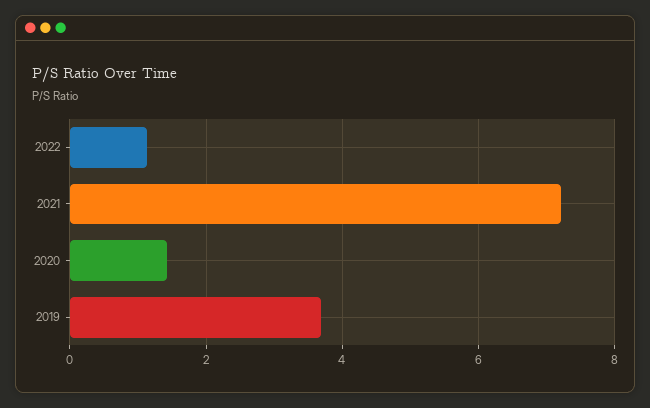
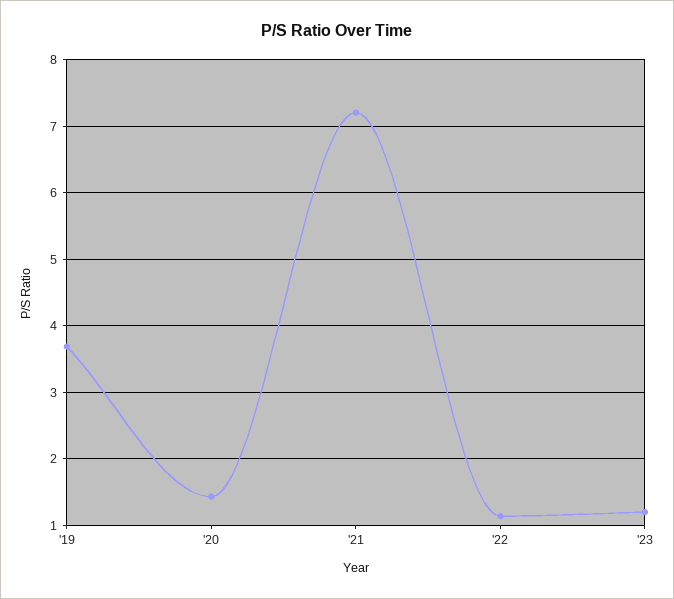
'23: none -> 1.2

